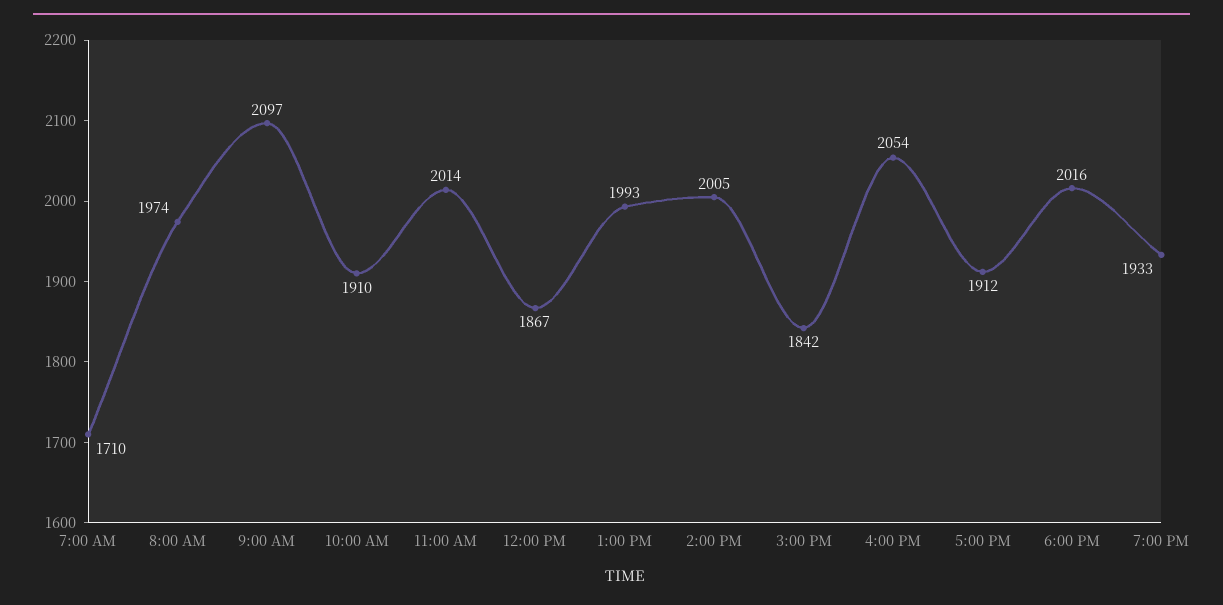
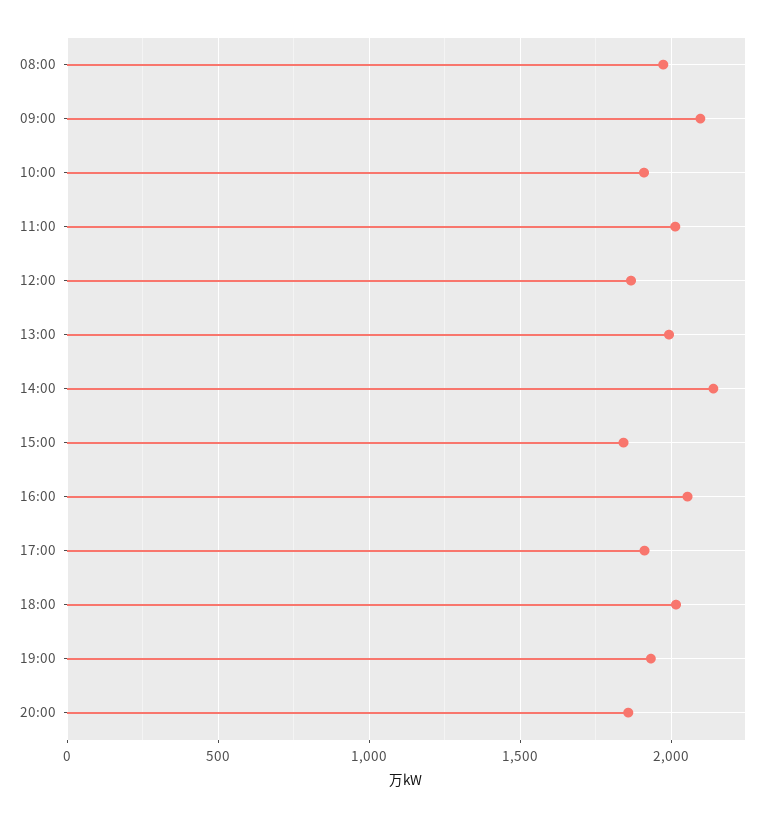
7:00 AM: 1710 -> none
2:00 PM: 2005 -> 2150
20:00: none -> 1850

